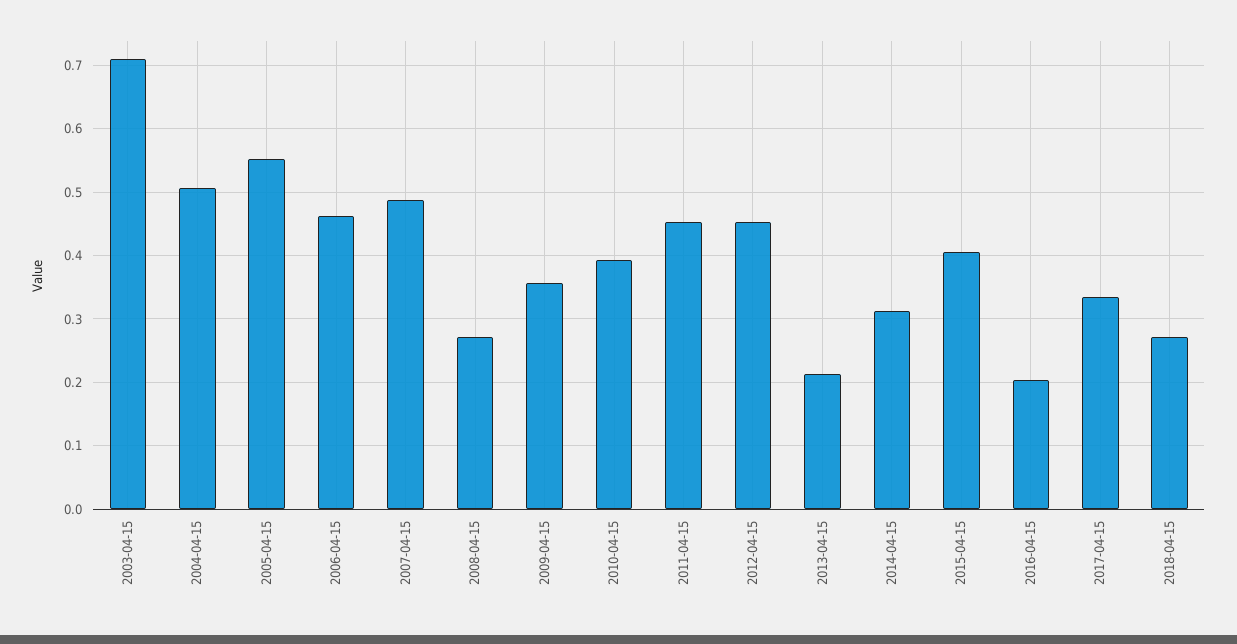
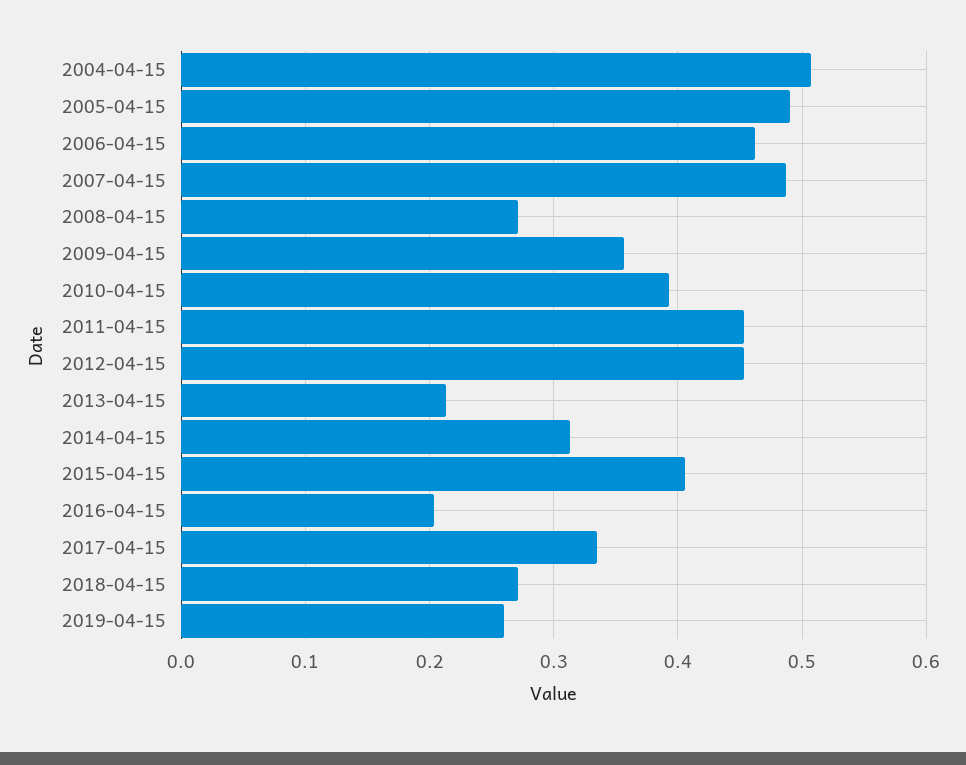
2003-04-15: 0.71 -> none
2005-04-15: 0.55 -> 0.49
2019-04-15: none -> 0.26

